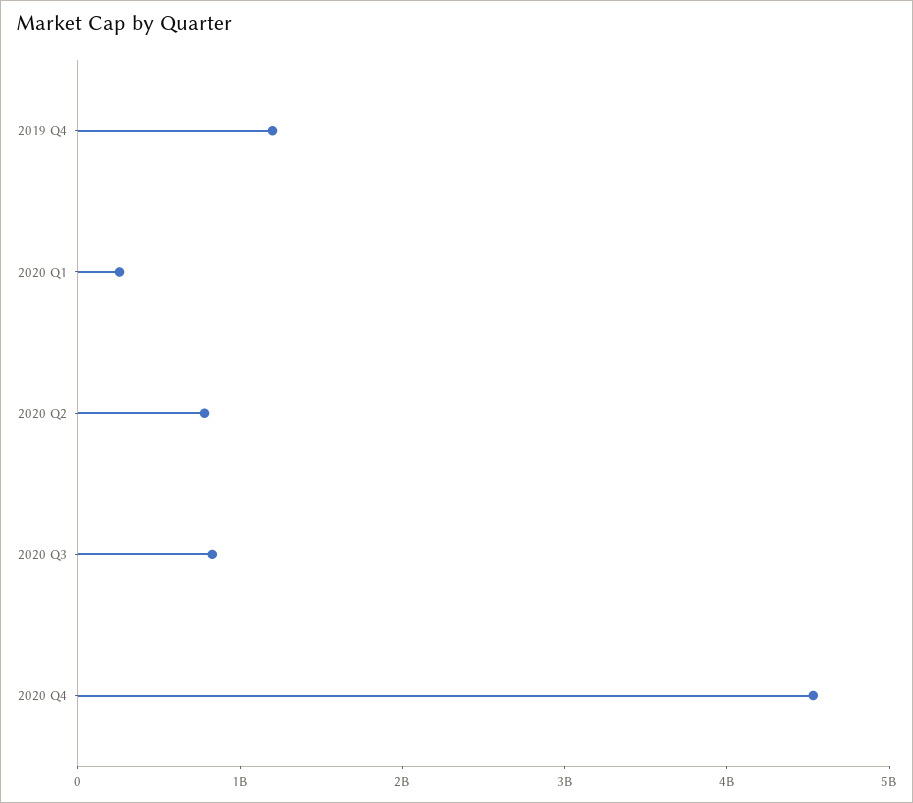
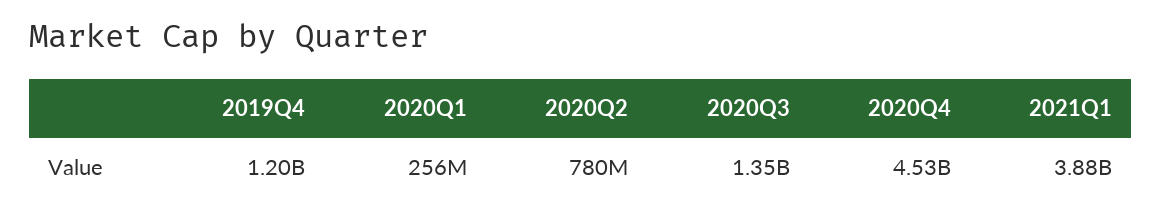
2020 Q3: 800000000 -> 1350000000
2021Q1: none -> 3880000000

